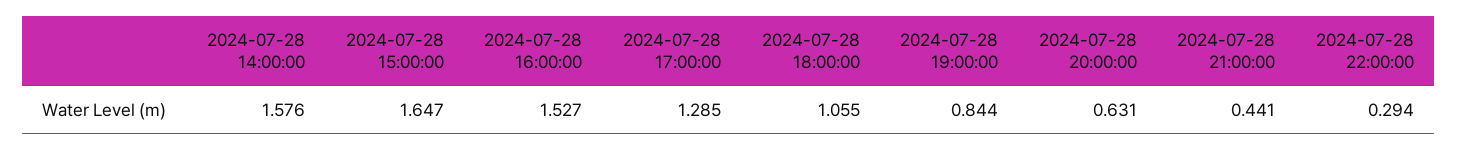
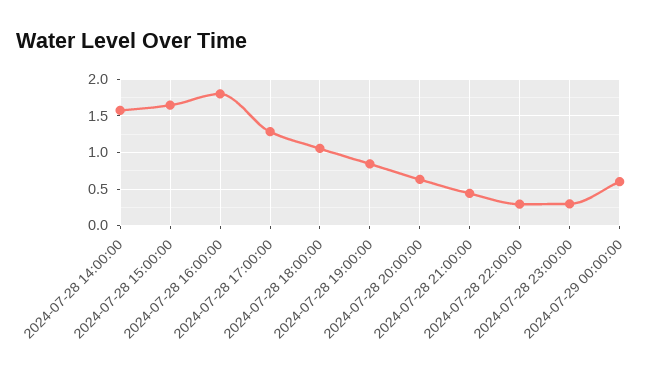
2024-07-28 16:00:00: 1.527 -> 1.8
2024-07-28 23:00:00: none -> 0.3
2024-07-29 00:00:00: none -> 0.6

